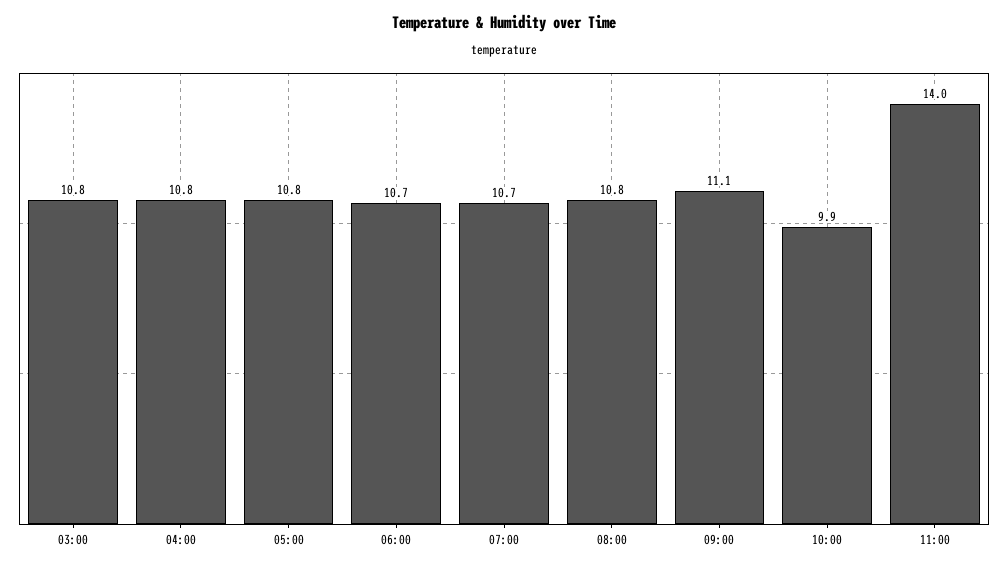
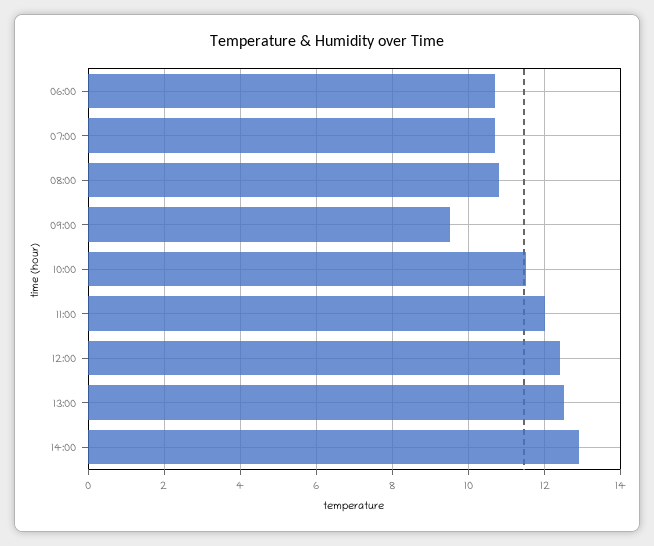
03:00: 10.8 -> none
04:00: 10.8 -> none
05:00: 10.8 -> none
09:00: 11.1 -> 9.5
10:00: 9.9 -> 11.5
11:00: 14 -> 12
12:00: none -> 12.5
13:00: none -> 12.5
14:00: none -> 13

